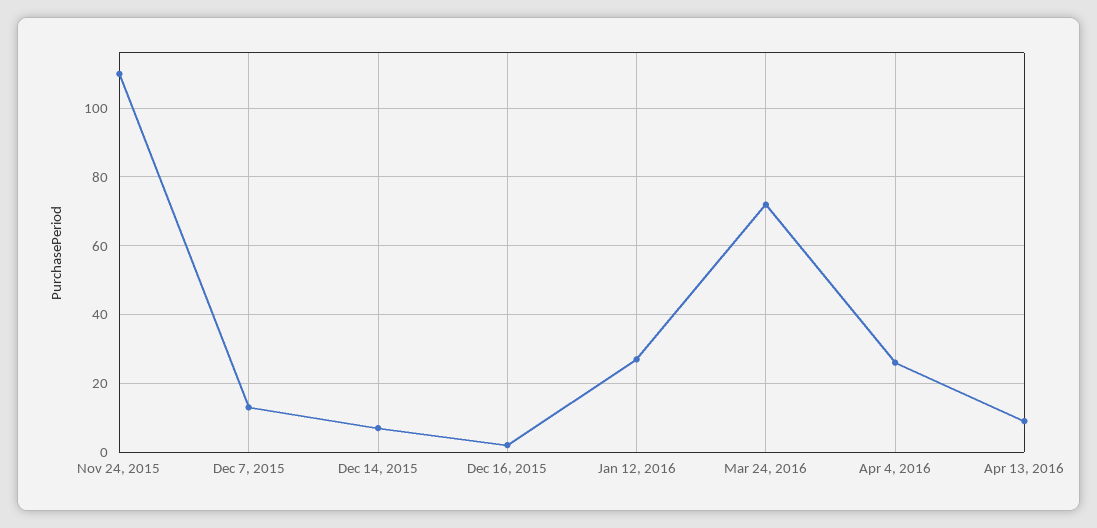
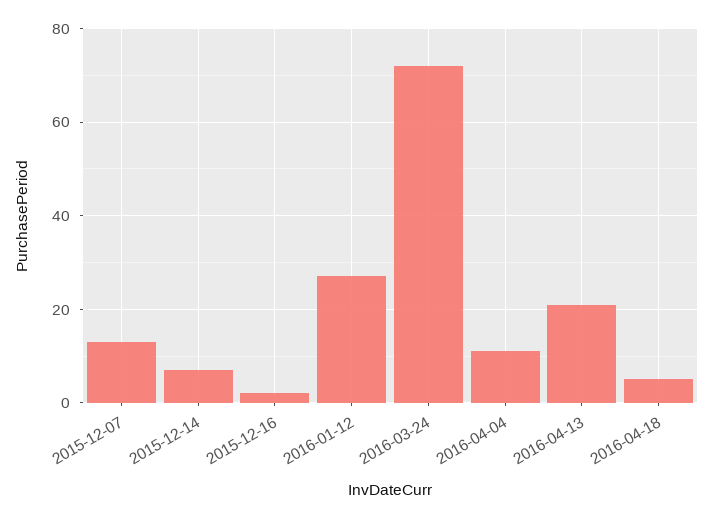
Nov 24, 2015: 110 -> none
Apr 4, 2016: 25 -> 10
Apr 13, 2016: 10 -> 20
2016-04-18: none -> 5

